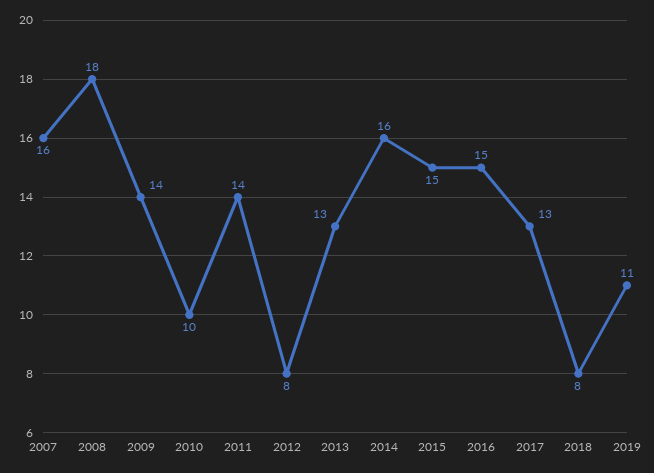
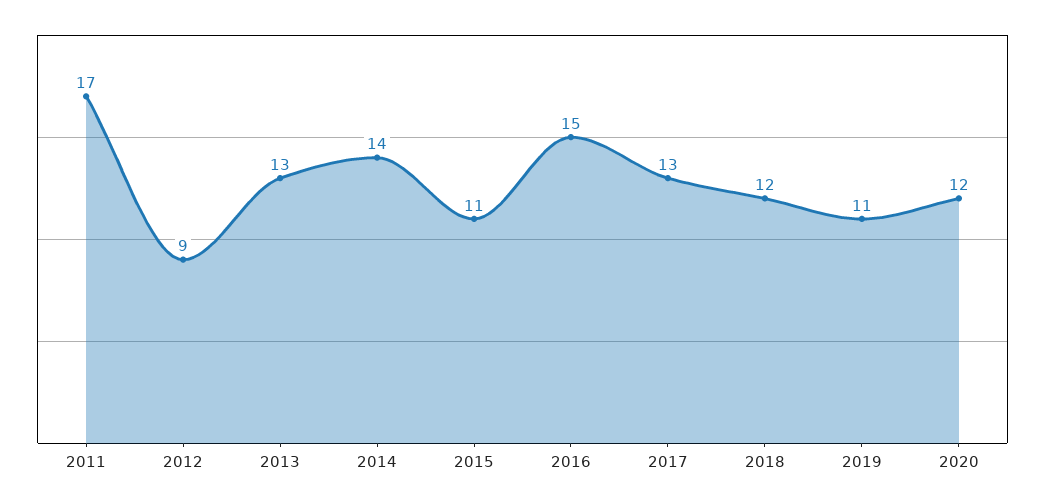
2007: 16 -> none
2008: 18 -> none
2009: 14 -> none
2010: 10 -> none
2011: 14 -> 17
2012: 8 -> 9
2014: 16 -> 14
2015: 15 -> 11
2018: 8 -> 12
2020: none -> 12

